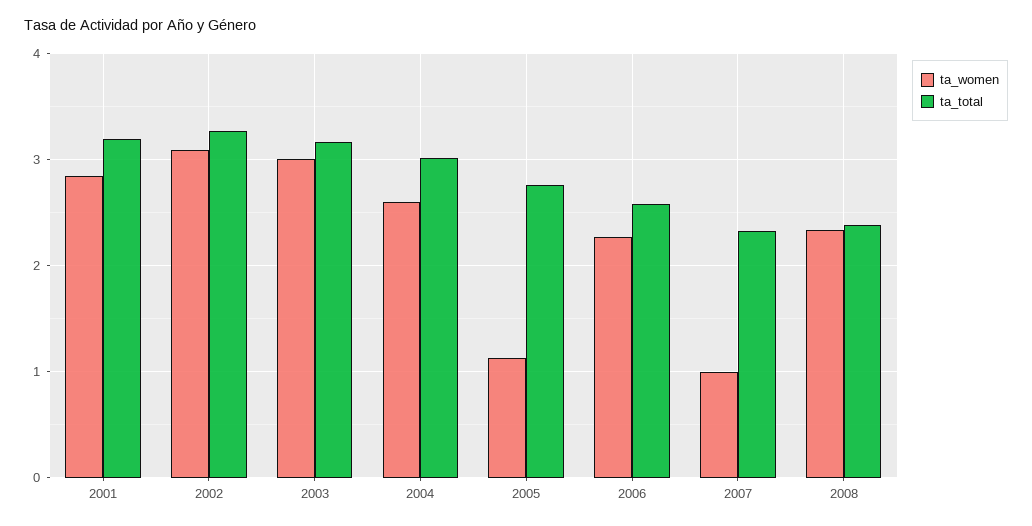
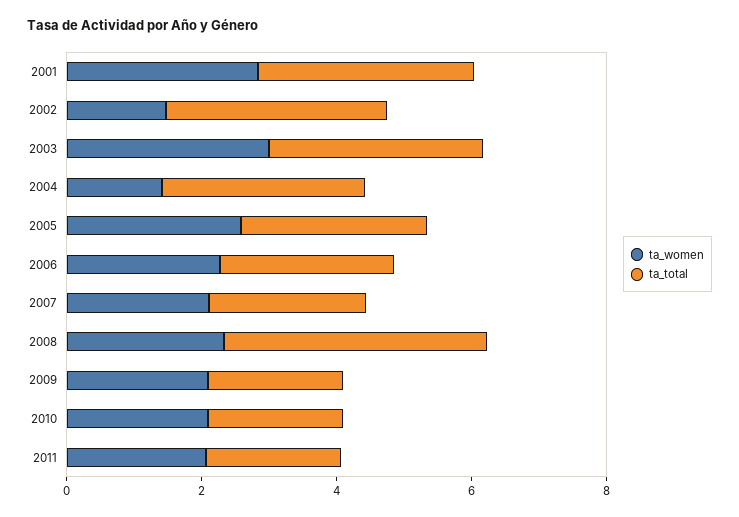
ta_women, 2002: 3.1 -> 1.5
ta_women, 2004: 2.6 -> 1.5
ta_women, 2005: 1.1 -> 2.5
ta_women, 2007: 1 -> 2
ta_total, 2008: 2.4 -> 4
ta_women, 2009: none -> 2
ta_total, 2009: none -> 2
ta_women, 2010: none -> 2
ta_total, 2010: none -> 2
ta_women, 2011: none -> 2
ta_total, 2011: none -> 2

